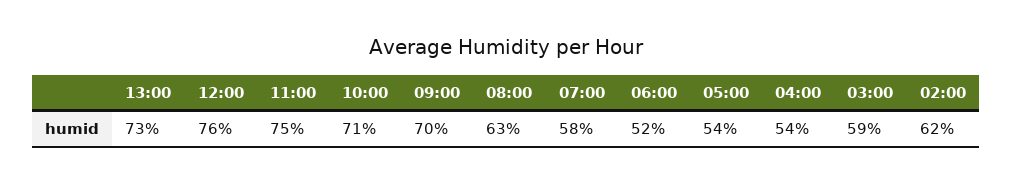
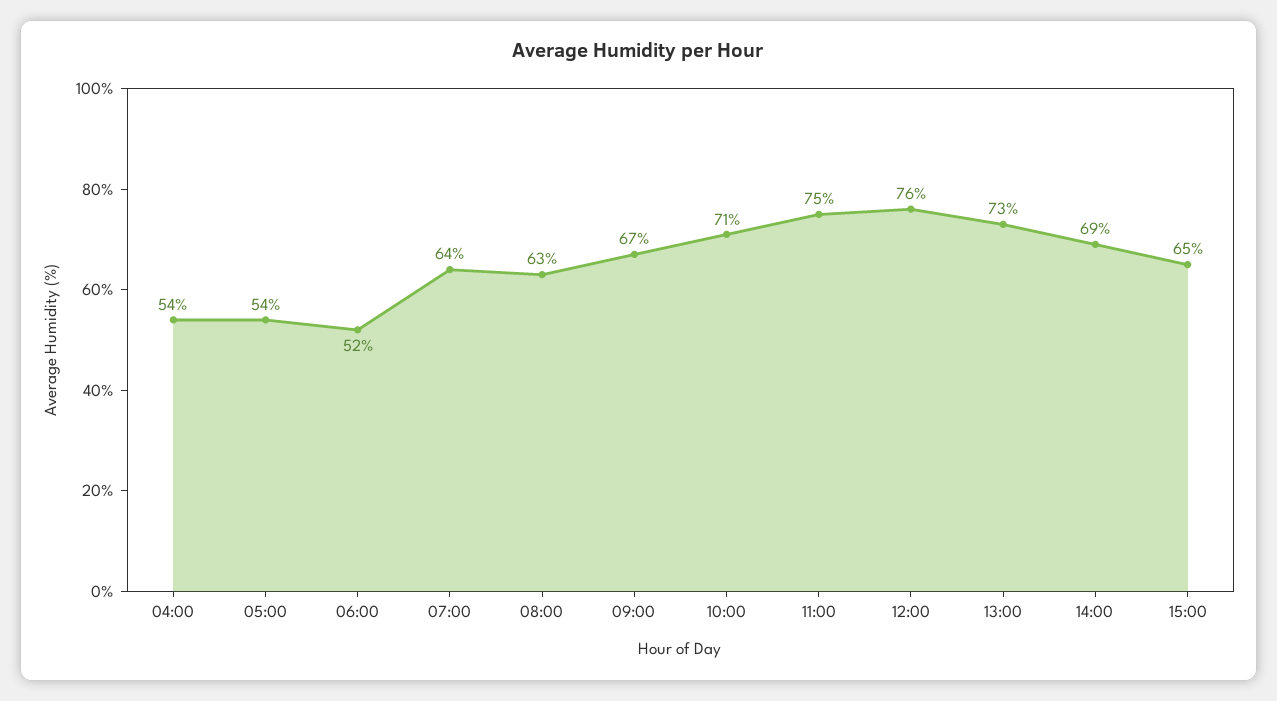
09:00: 70 -> 67
07:00: 58 -> 64
03:00: 59 -> none
02:00: 62 -> none
14:00: none -> 69
15:00: none -> 65

